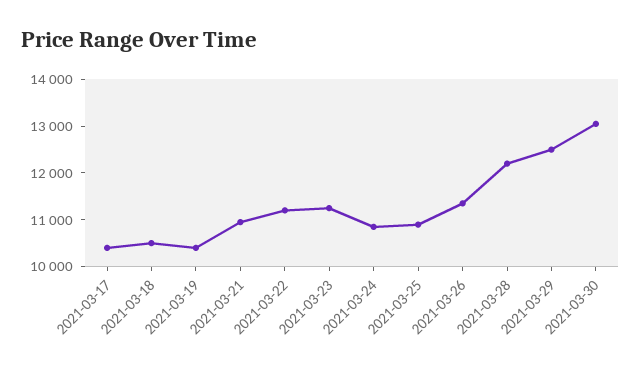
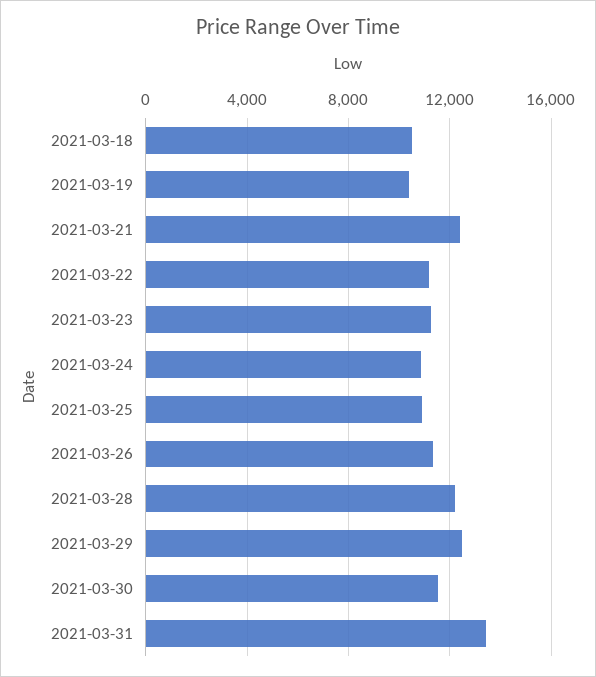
2021-03-17: 10400 -> none
2021-03-21: 11000 -> 12500
2021-03-30: 13000 -> 11500
2021-03-31: none -> 13500

